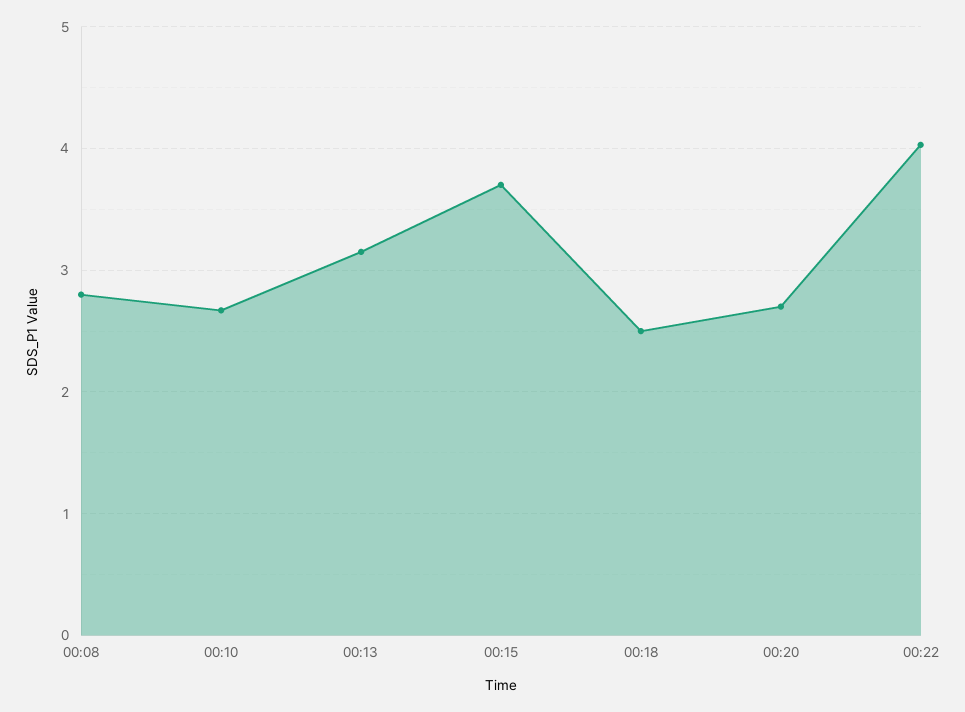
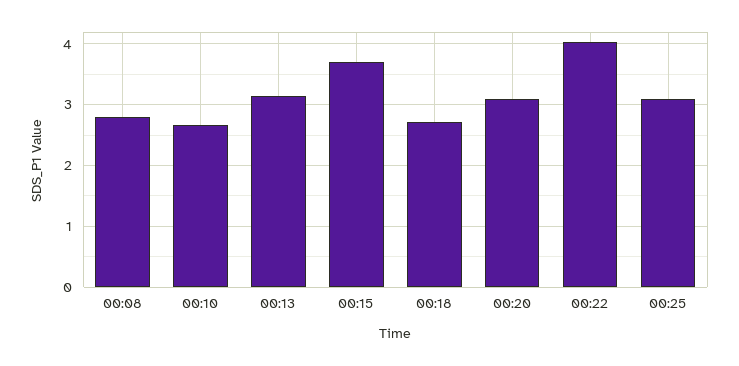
00:18: 2.5 -> 2.7
00:20: 2.7 -> 3.1
00:25: none -> 3.1

